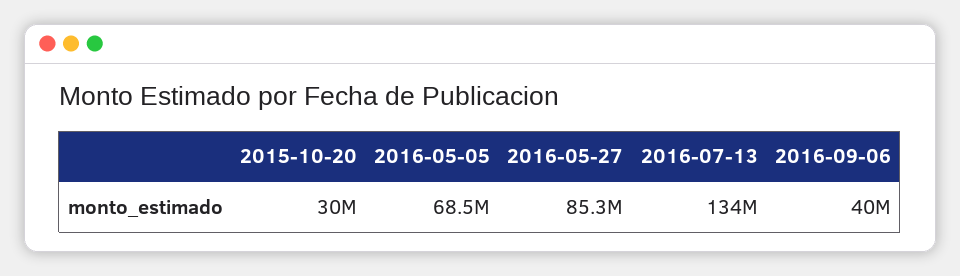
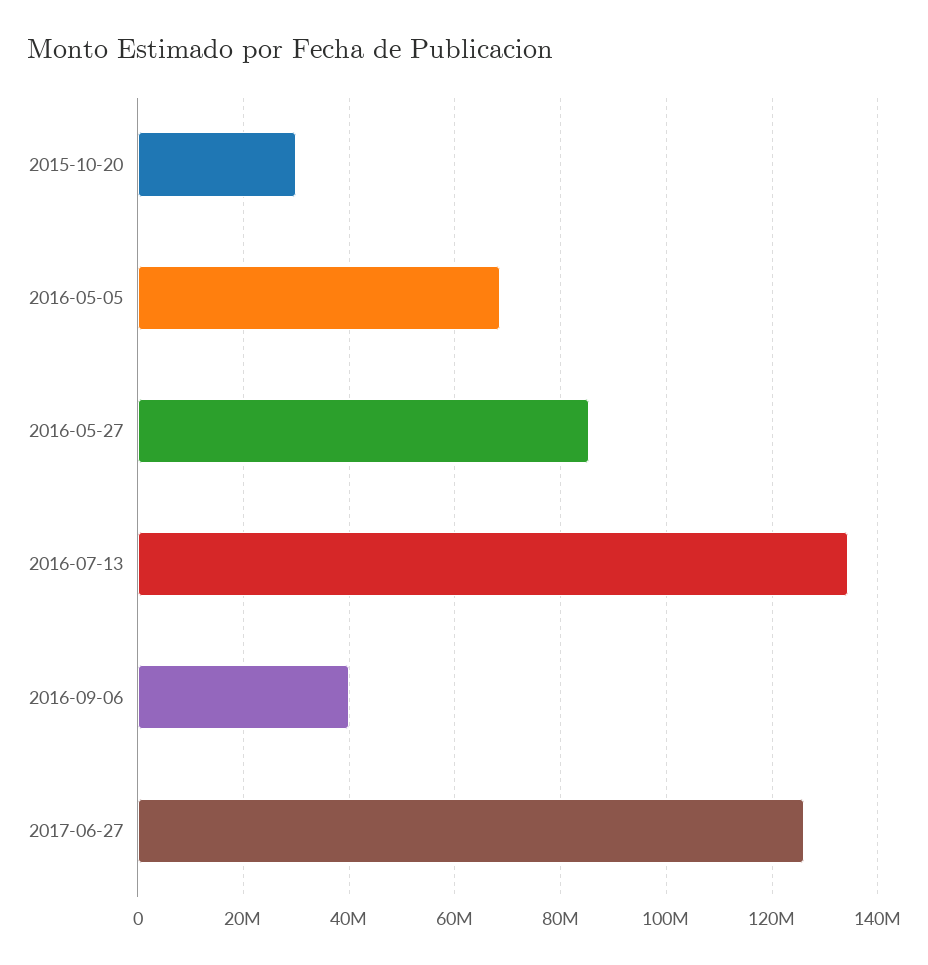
2017-06-27: none -> 126000000

